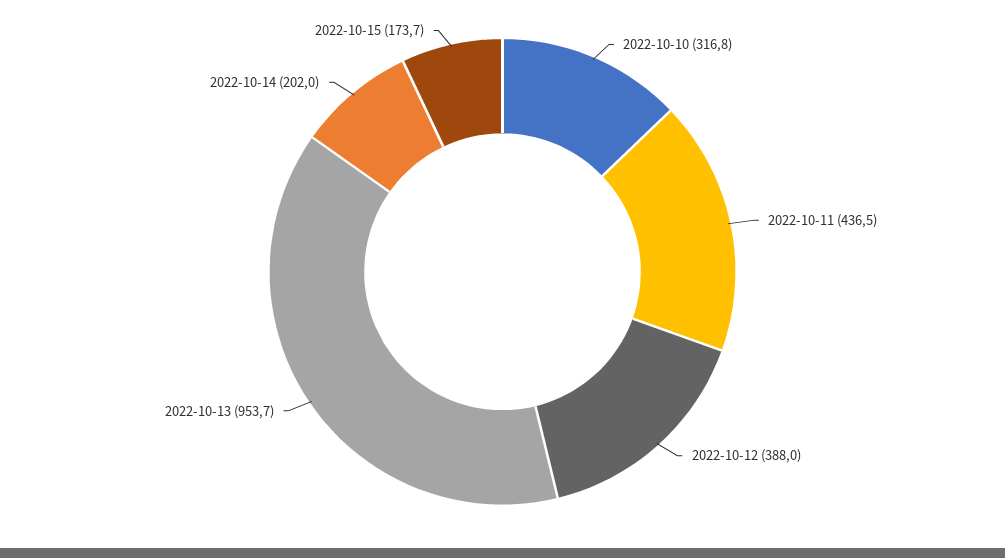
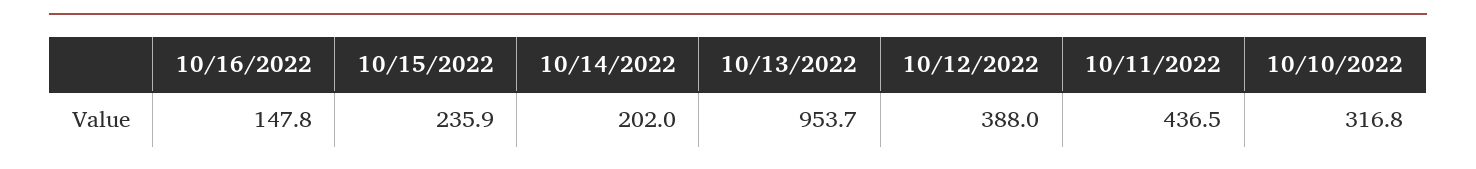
2022-10-15: 173.7 -> 235.9
10/16/2022: none -> 147.8

